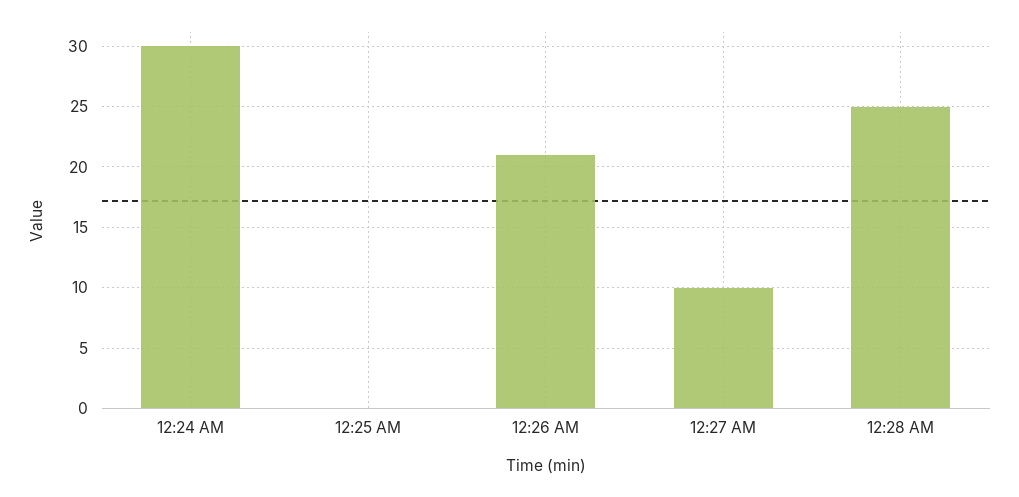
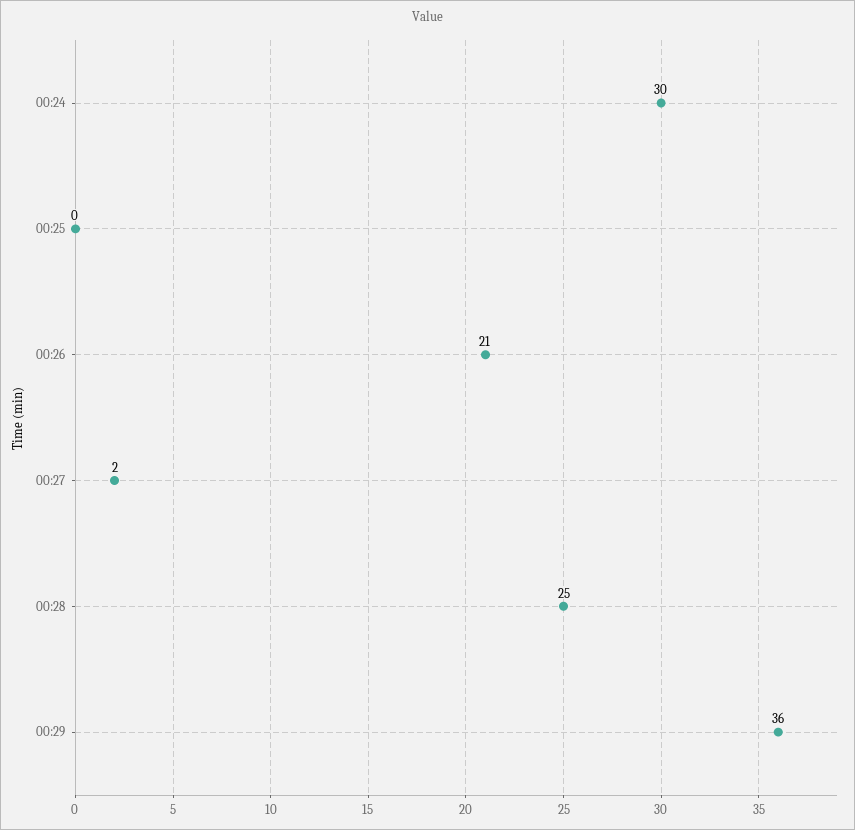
12:27 AM: 10 -> 2
00:29: none -> 36

